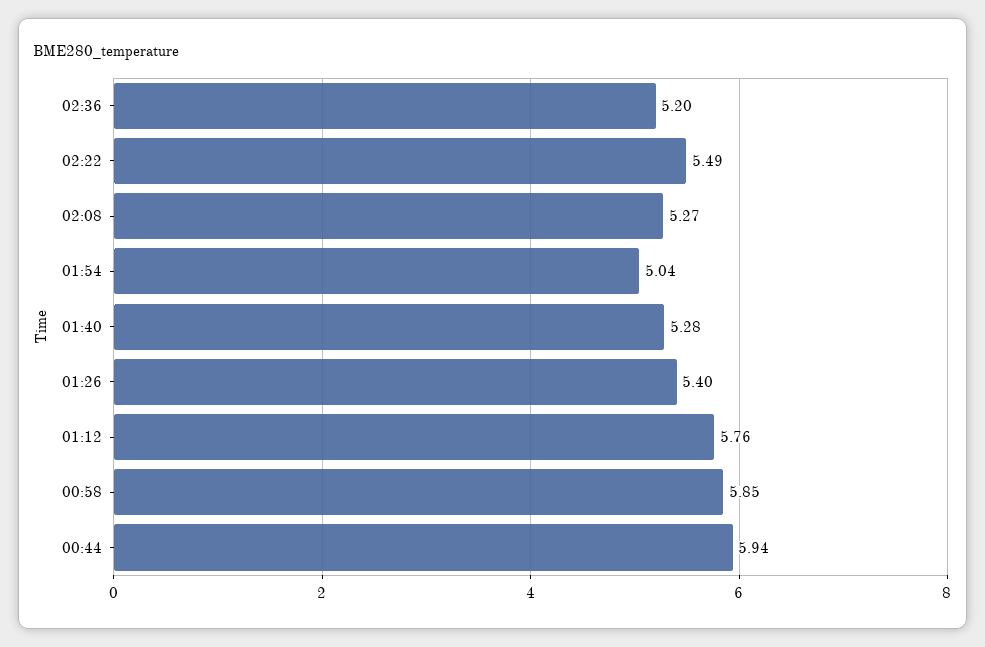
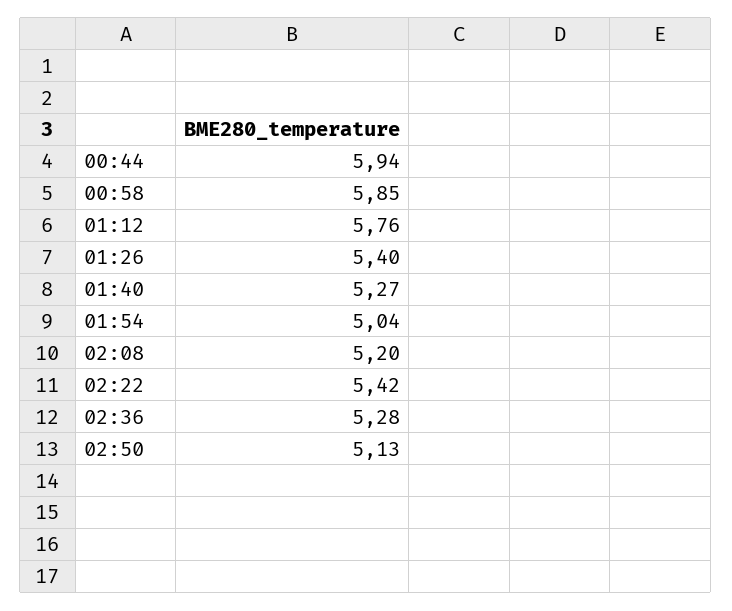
02:36: 5.2 -> 5.28
02:22: 5.49 -> 5.42
02:08: 5.27 -> 5.2
01:40: 5.28 -> 5.27
02:50: none -> 5.13

